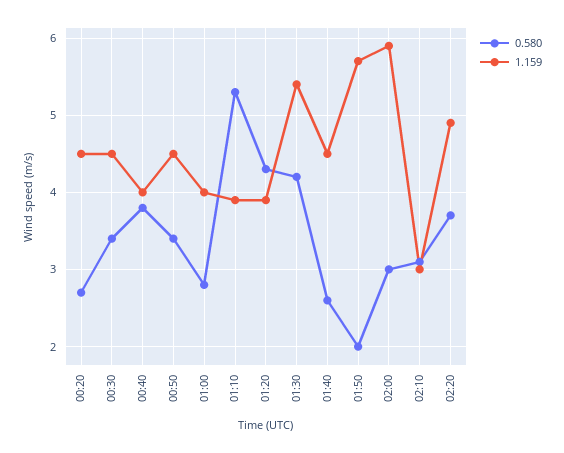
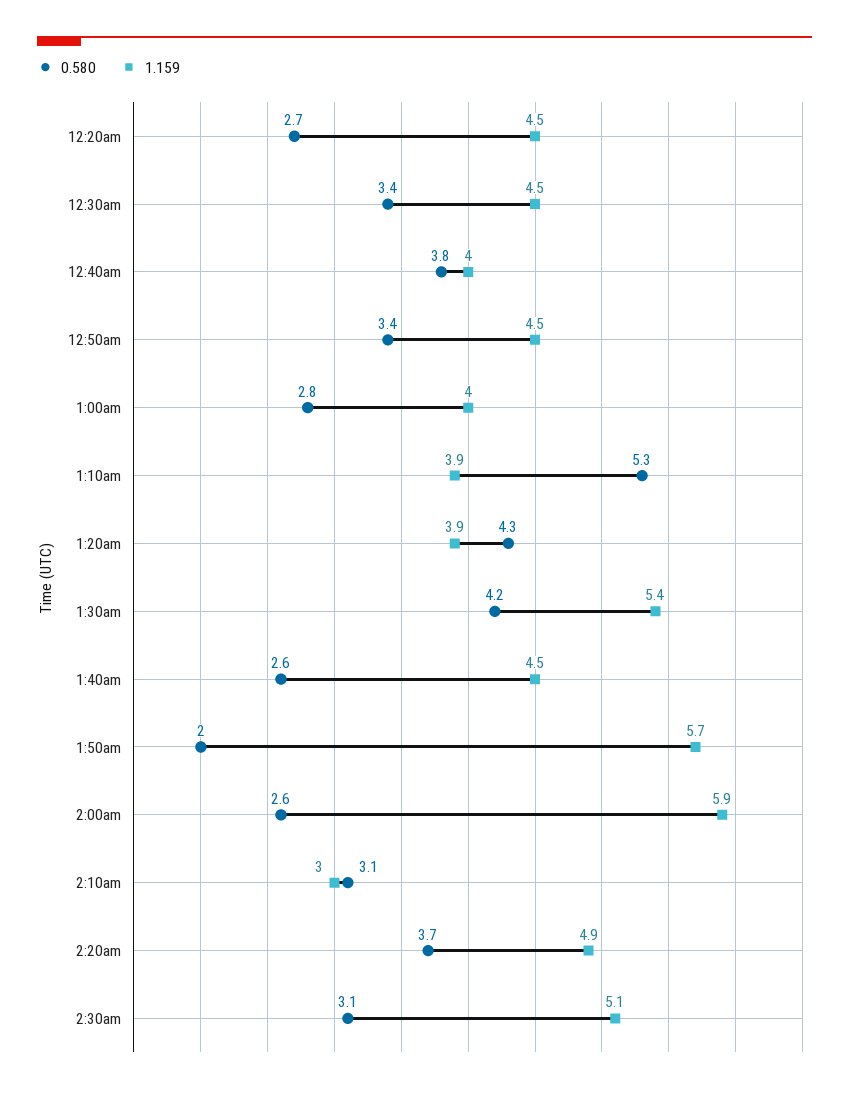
0.580, 02:00: 3 -> 2.6
0.580, 2:30am: none -> 3.1
1.159, 2:30am: none -> 5.1

